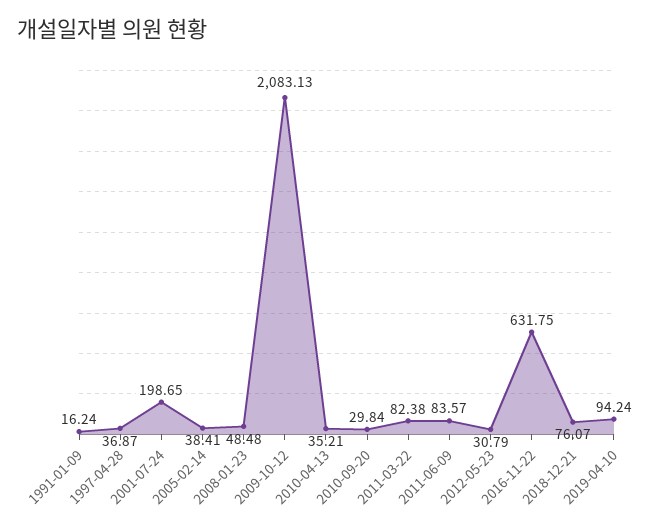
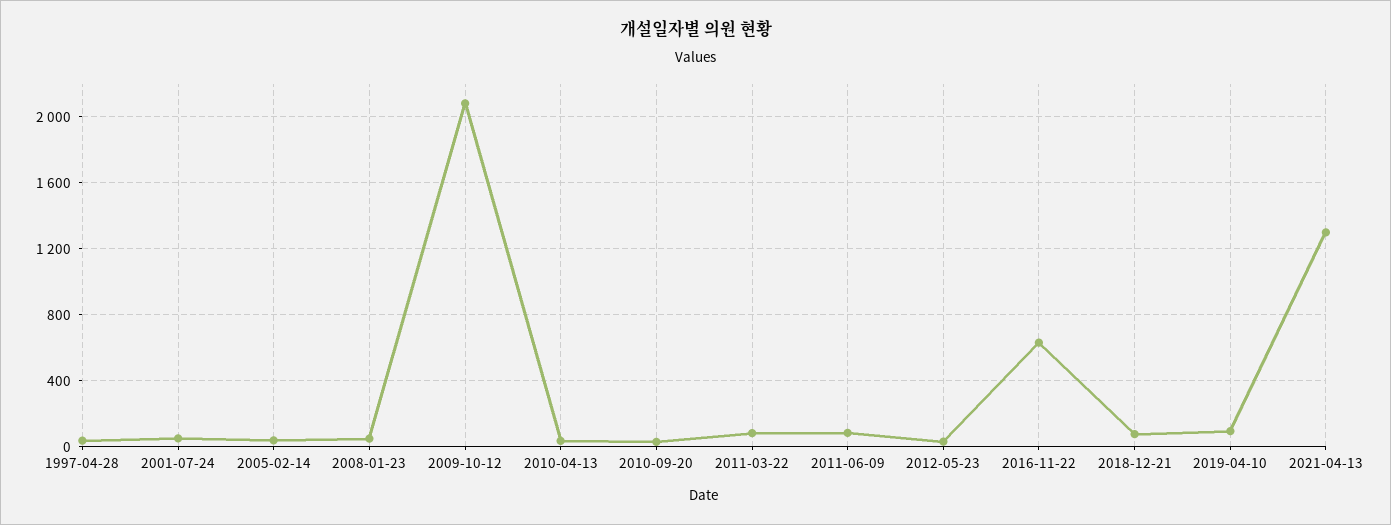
1991-01-09: 16.24 -> none
2001-07-24: 198.65 -> 50
2021-04-13: none -> 1300

